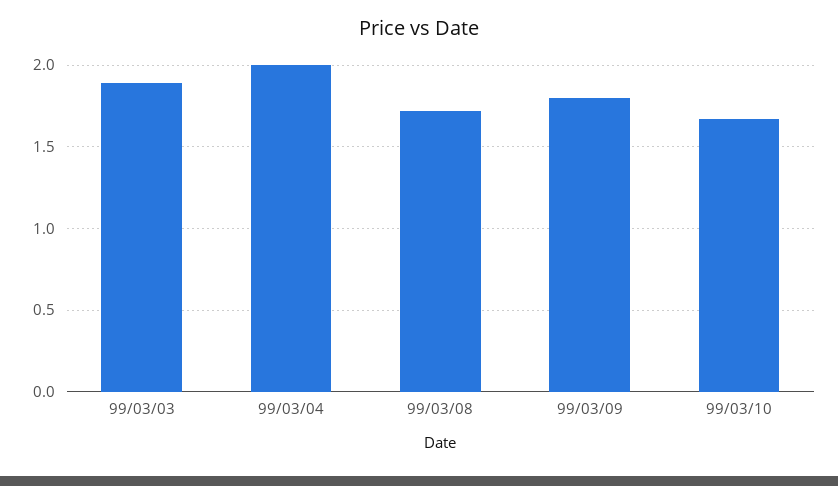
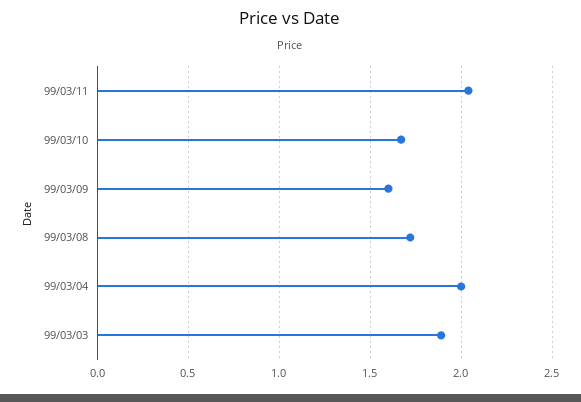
99/03/09: 1.8 -> 1.6
99/03/11: none -> 2.05

